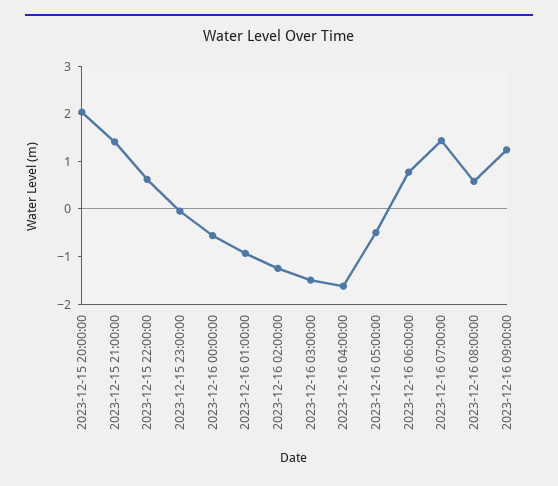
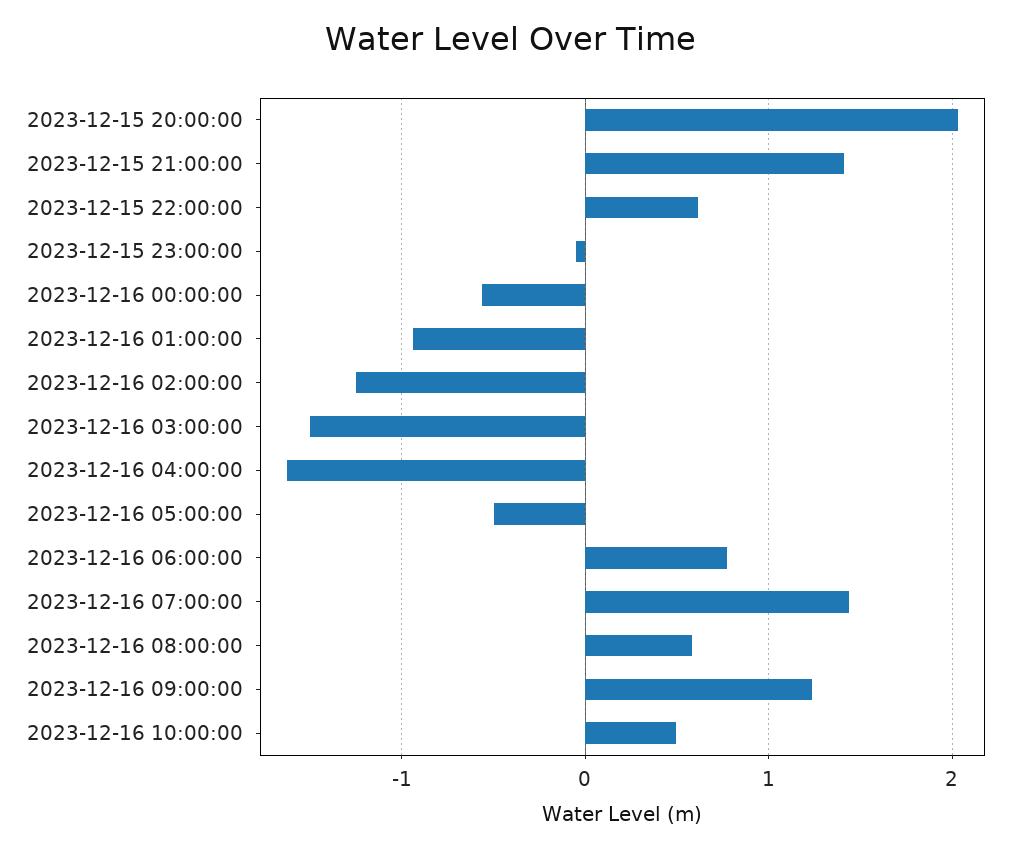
2023-12-16 10:00:00: none -> 0.5

